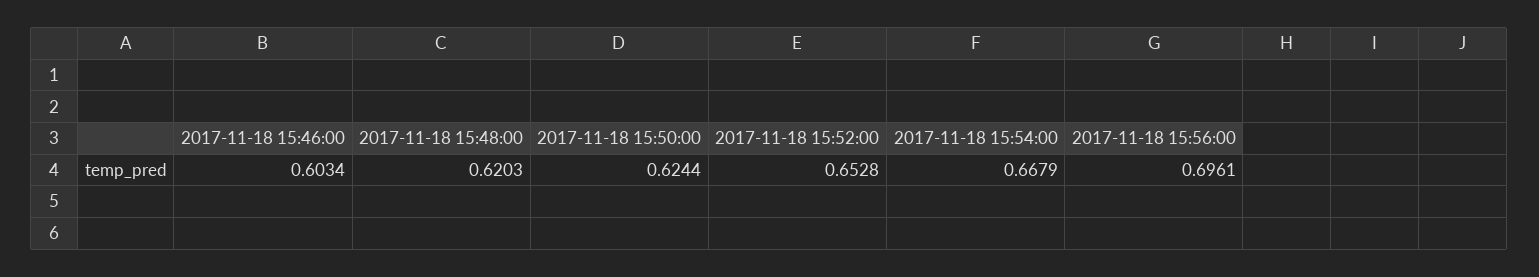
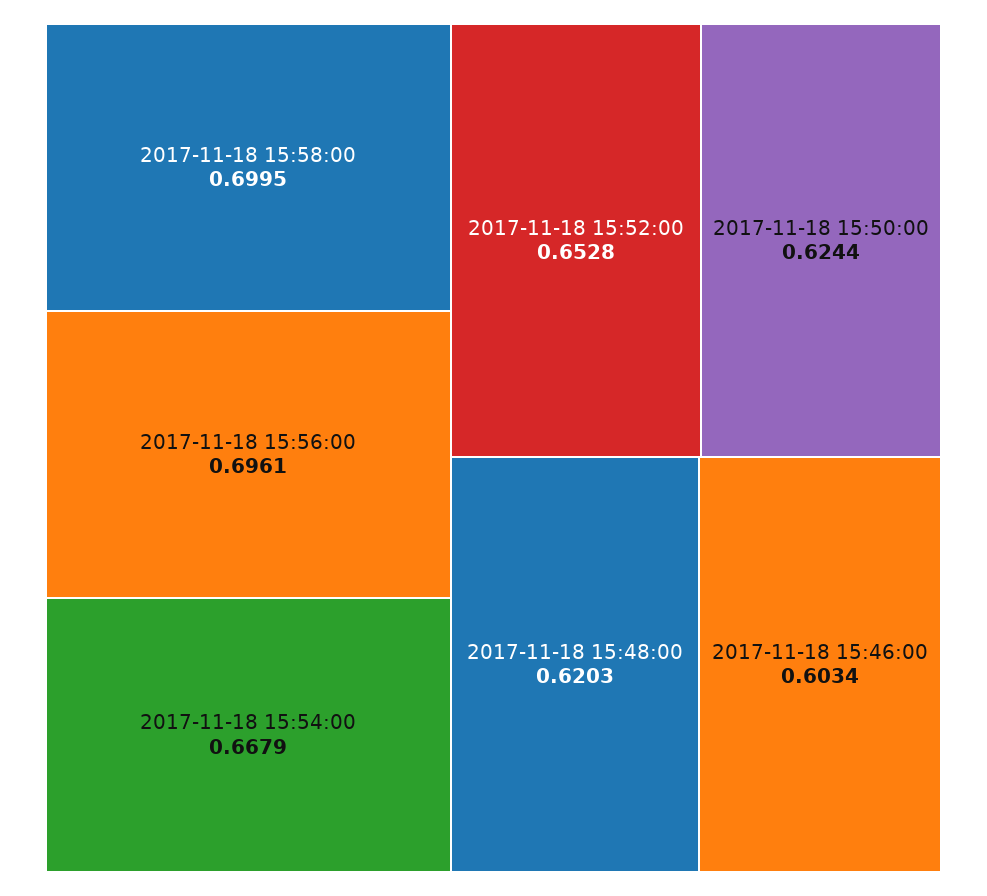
2017-11-18 15:58:00: none -> 0.6995

